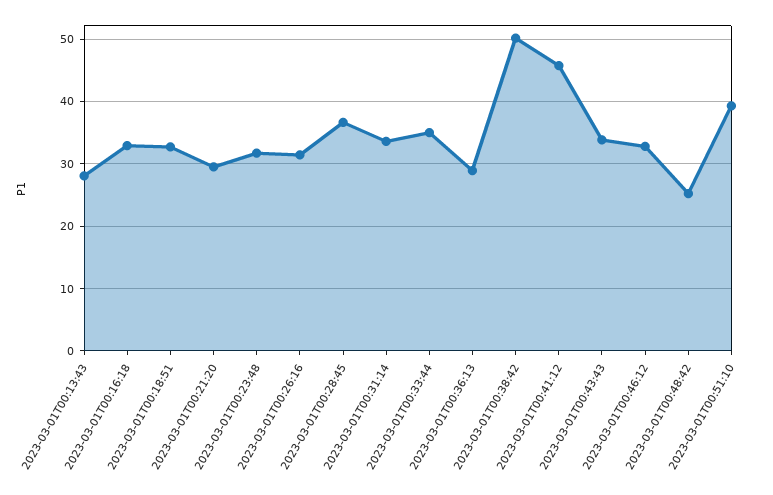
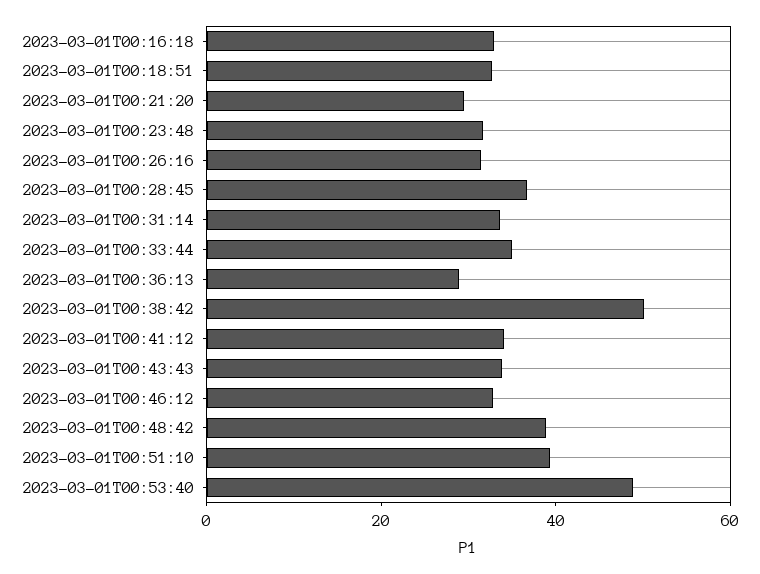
2023-03-01T00:13:43: 28 -> none
2023-03-01T00:41:12: 46 -> 35
2023-03-01T00:48:42: 25 -> 40
2023-03-01T00:53:40: none -> 50

